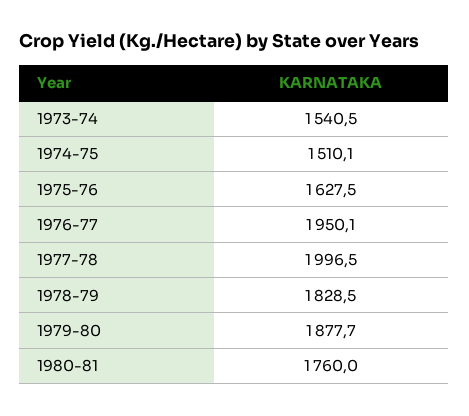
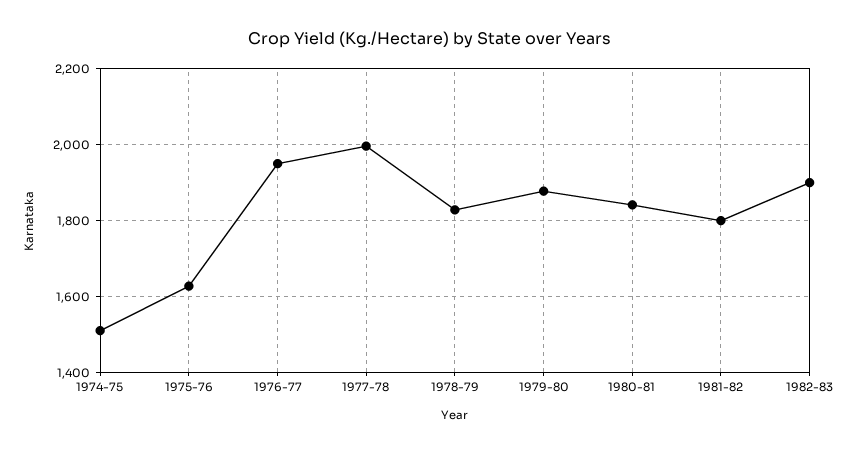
1973-74: 1540.5 -> none
1980-81: 1760 -> 1840
1981-82: none -> 1800
1982-83: none -> 1900

